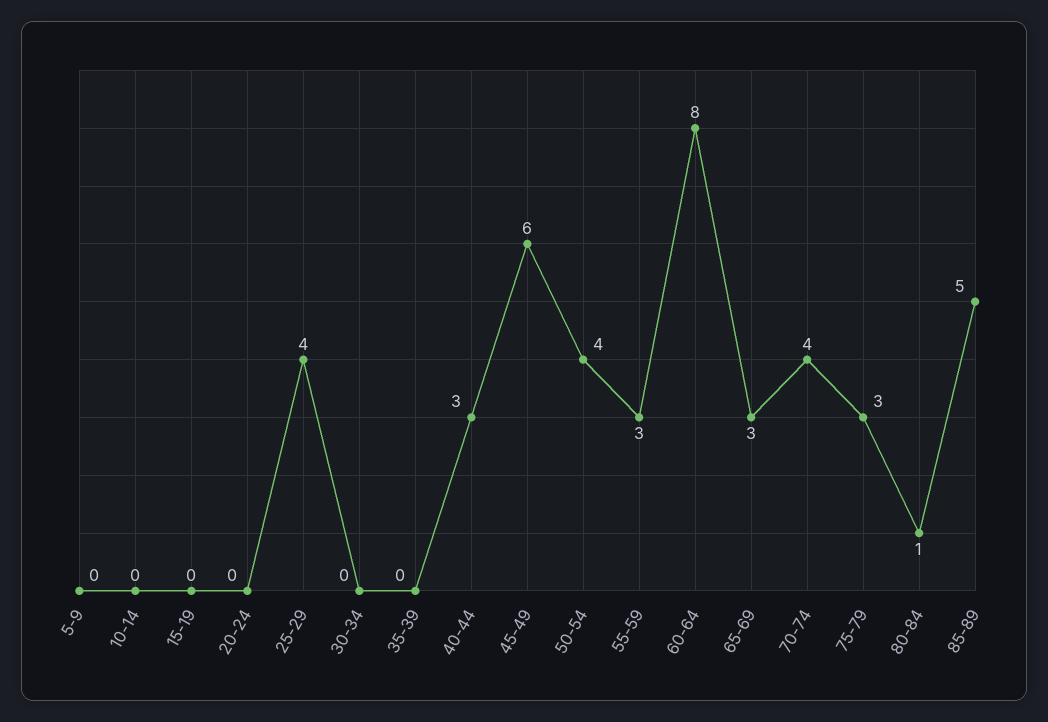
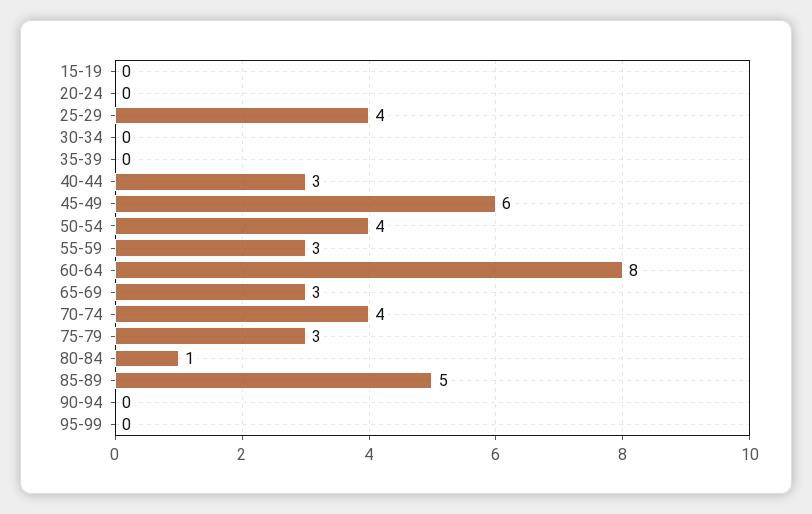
5-9: 0 -> none
10-14: 0 -> none
90-94: none -> 0
95-99: none -> 0

